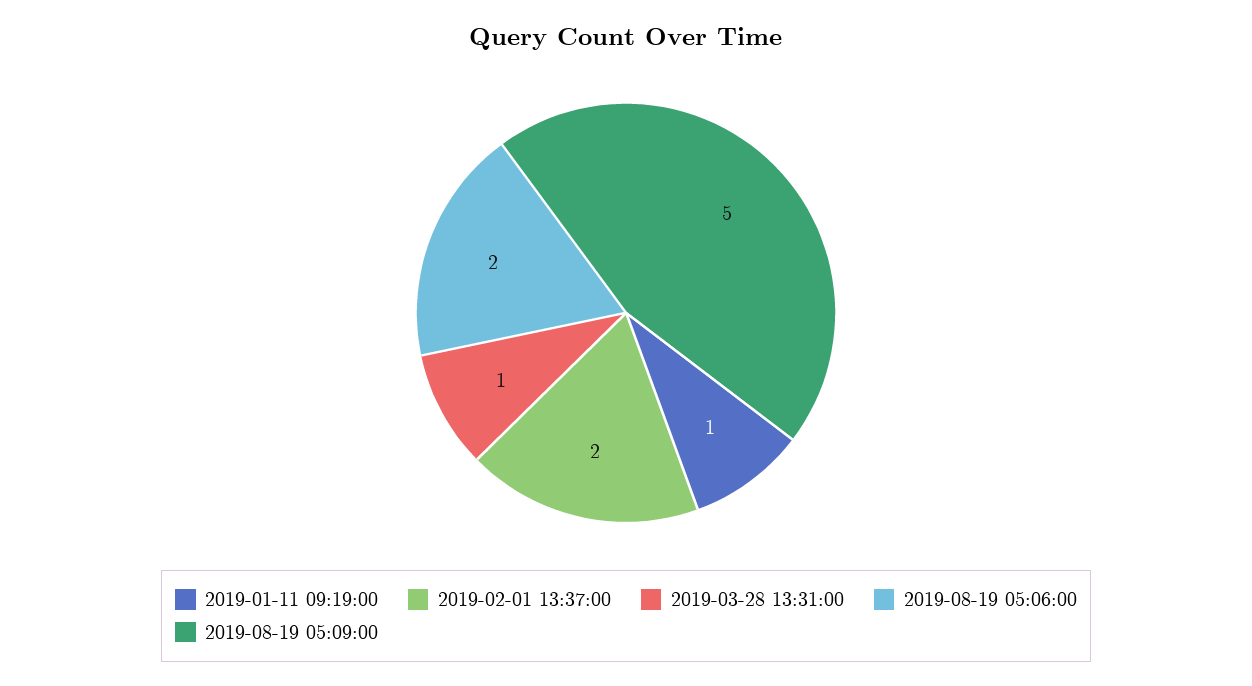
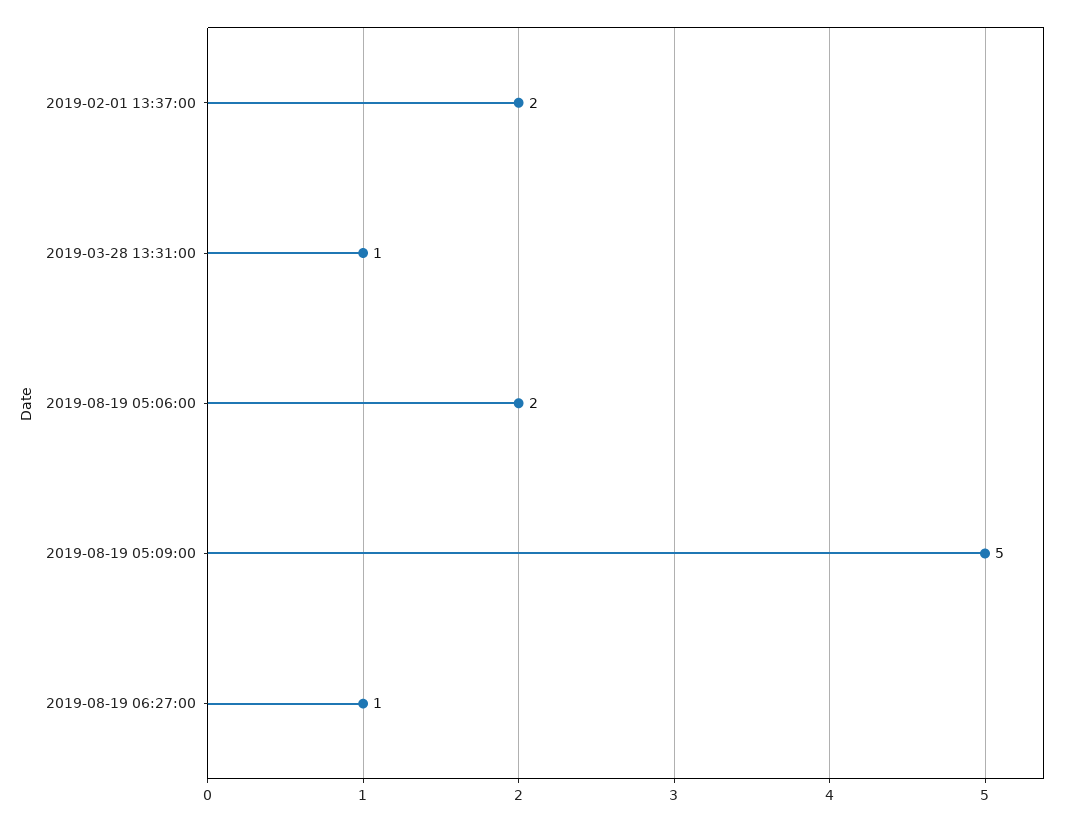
2019-01-11 09:19:00: 1 -> none
2019-08-19 06:27:00: none -> 1

